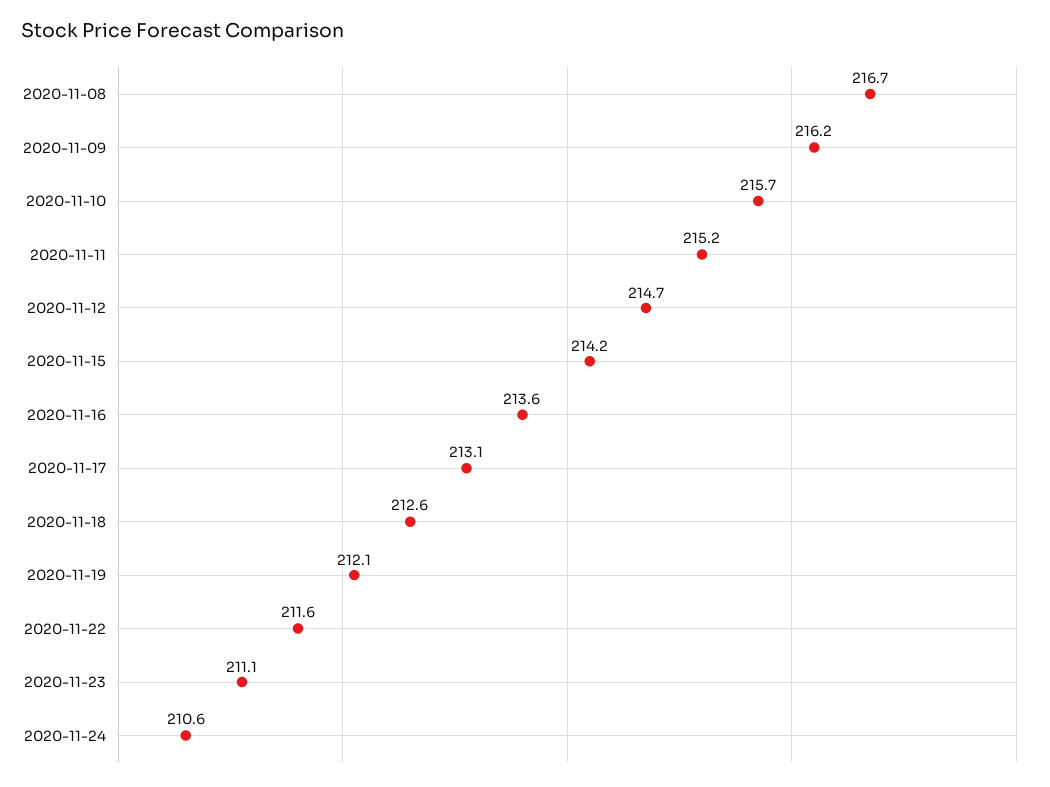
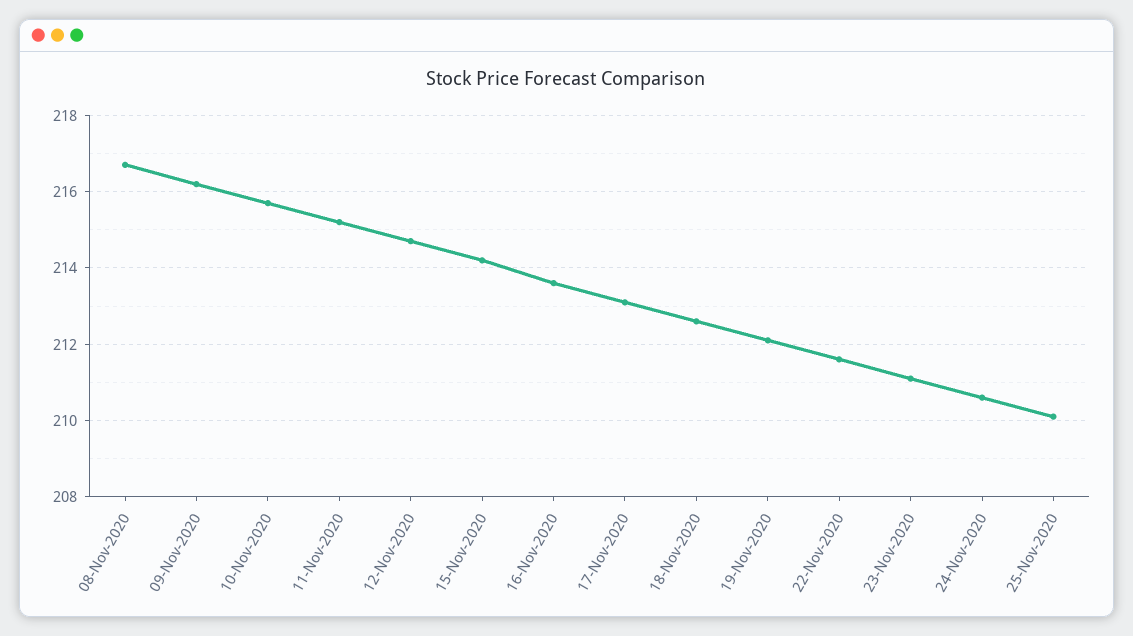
25-Nov-2020: none -> 210

